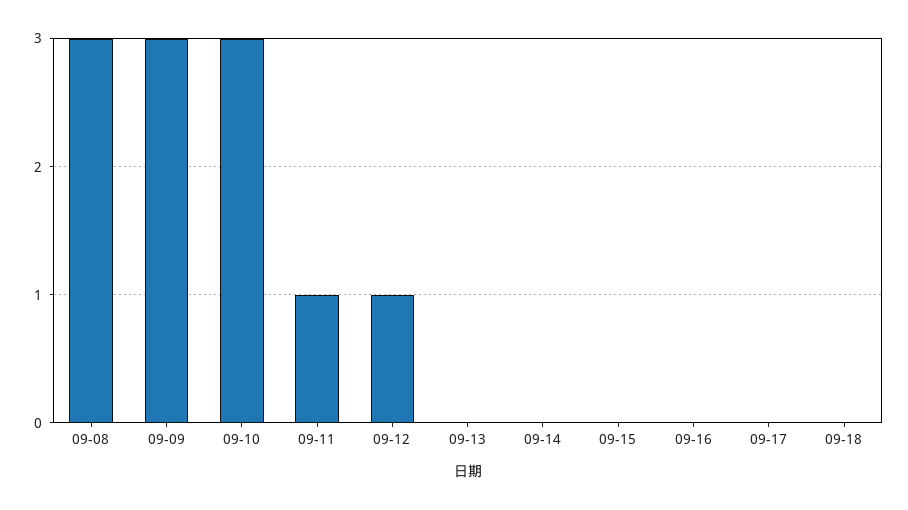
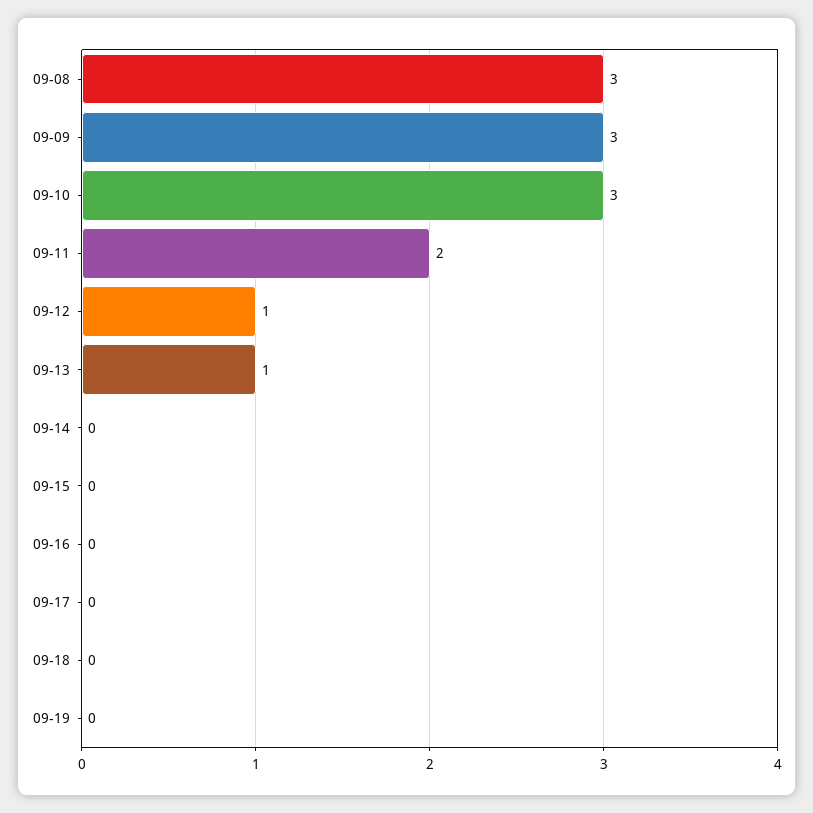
09-11: 1 -> 2
09-13: 0 -> 1
09-19: none -> 0

